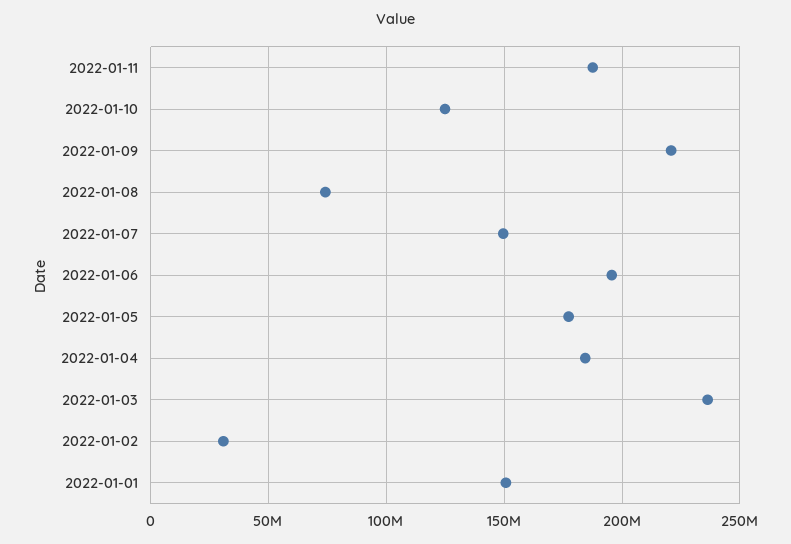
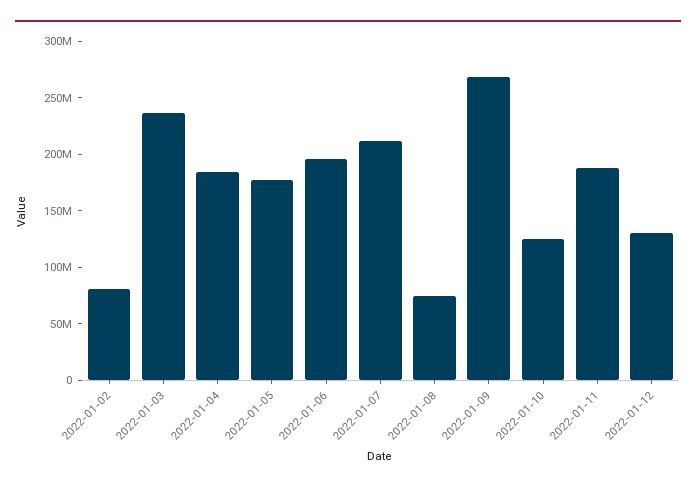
2022-01-09: 220000000 -> 270000000
2022-01-07: 150000000 -> 210000000
2022-01-02: 30000000 -> 80000000
2022-01-01: 150000000 -> none
2022-01-12: none -> 130000000

